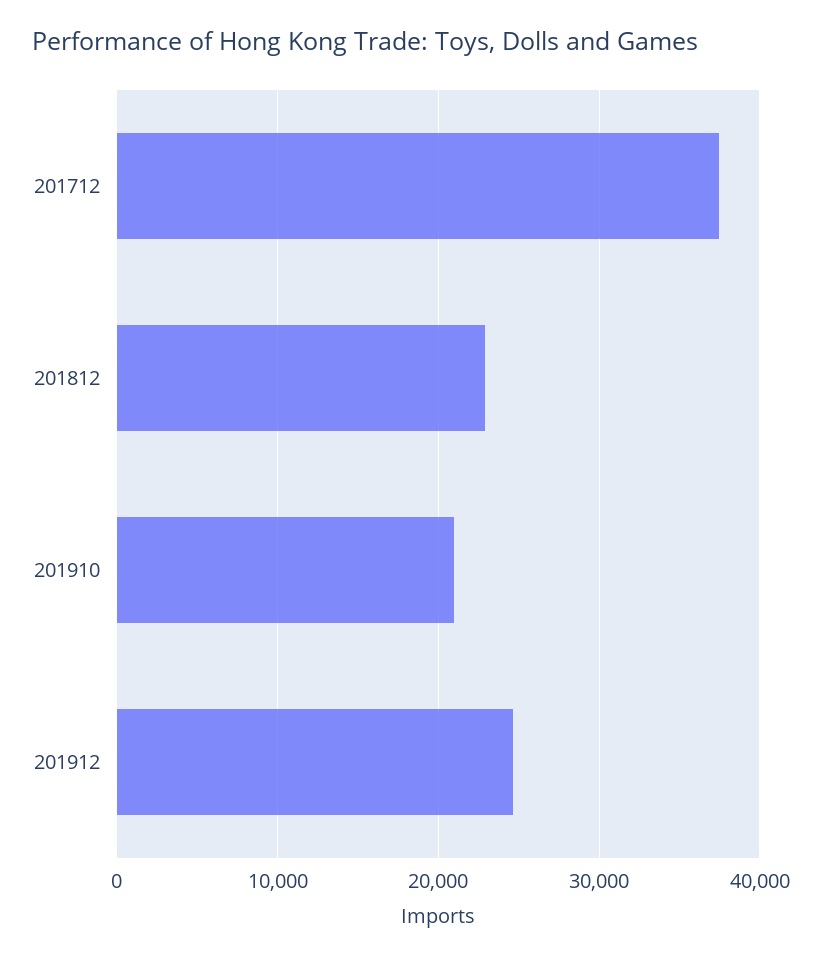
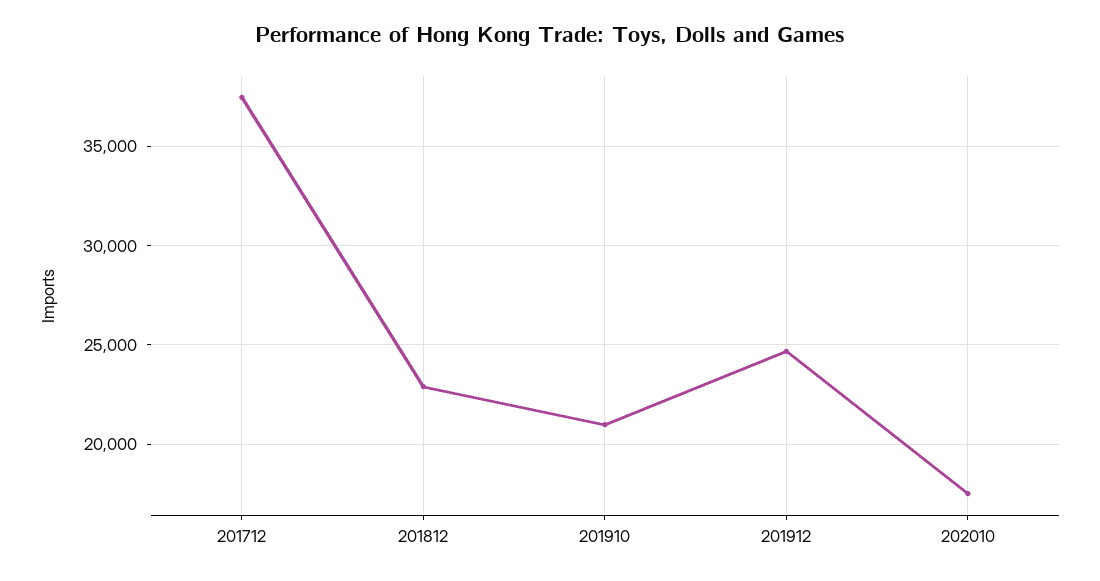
202010: none -> 17500

